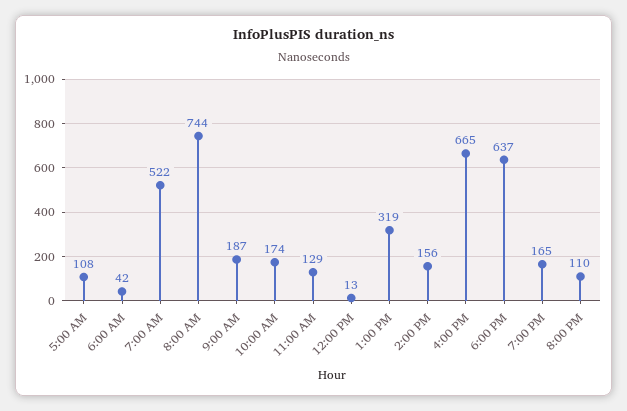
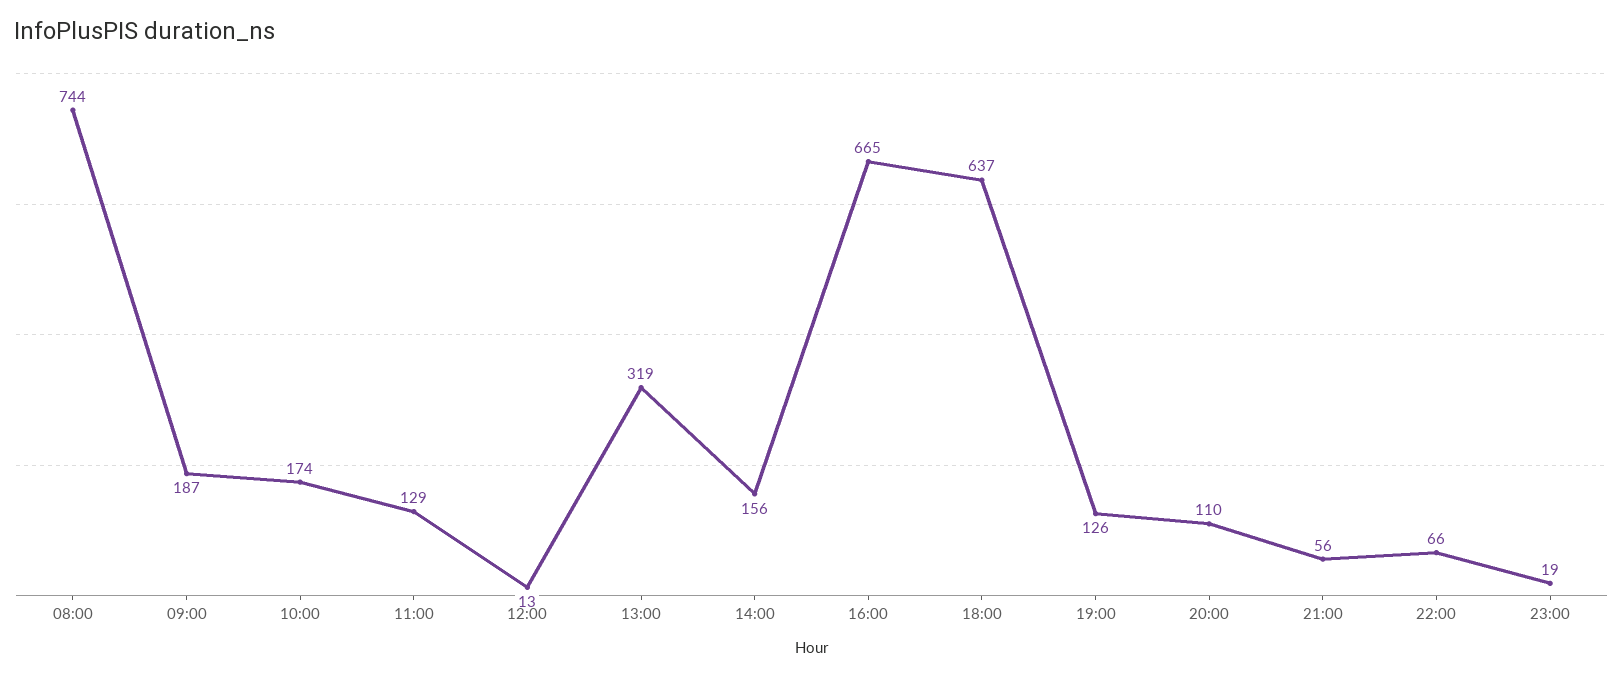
5:00 AM: 108 -> none
6:00 AM: 42 -> none
7:00 AM: 522 -> none
7:00 PM: 165 -> 126
21:00: none -> 56
22:00: none -> 66
23:00: none -> 19

